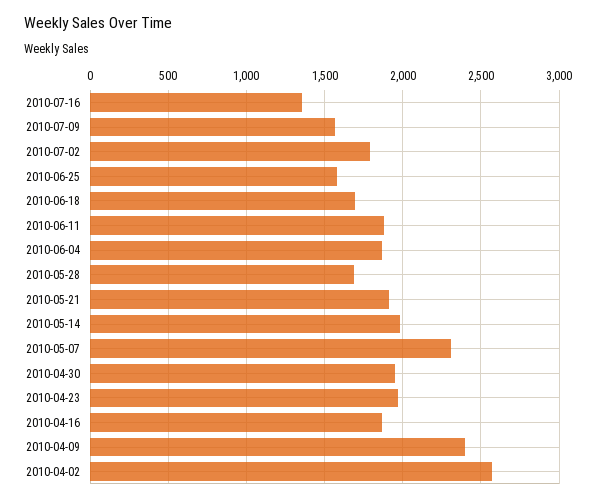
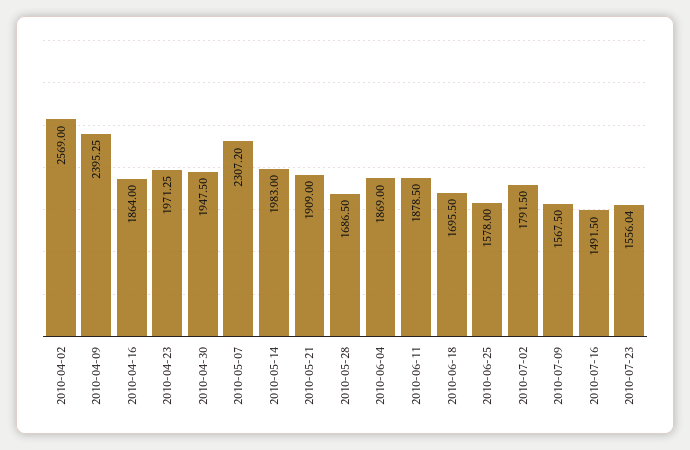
2010-07-16: 1350 -> 1491.5
2010-07-23: none -> 1556.04

